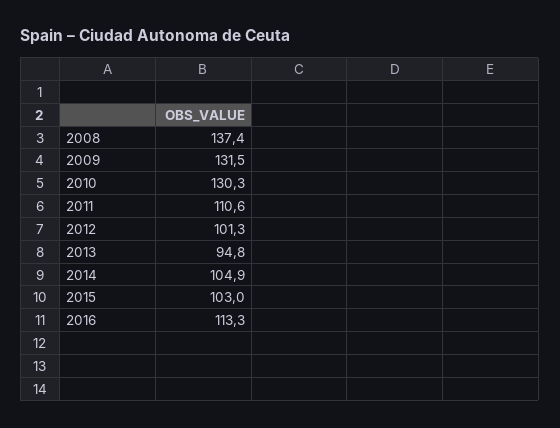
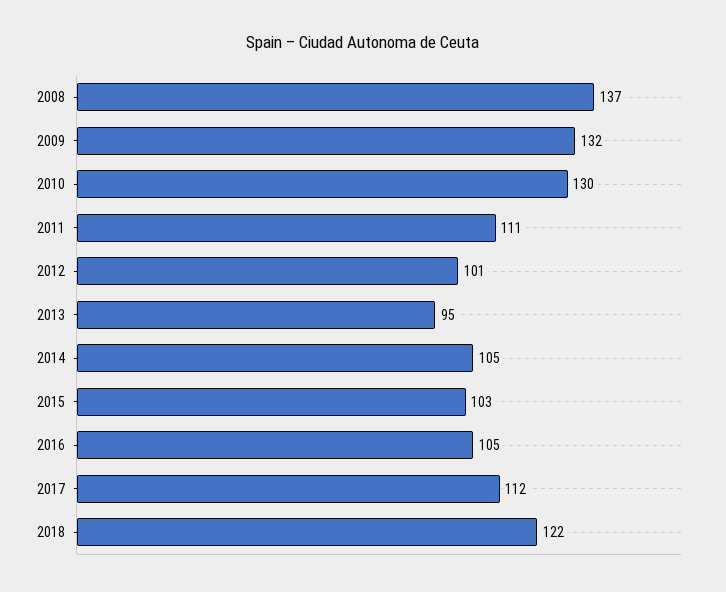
2016: 113.3 -> 105
2017: none -> 112
2018: none -> 122

